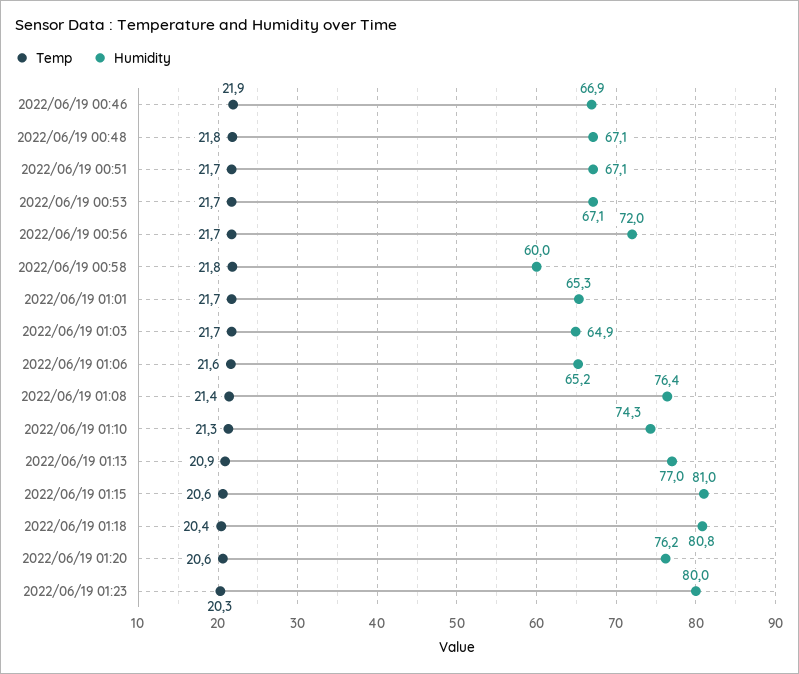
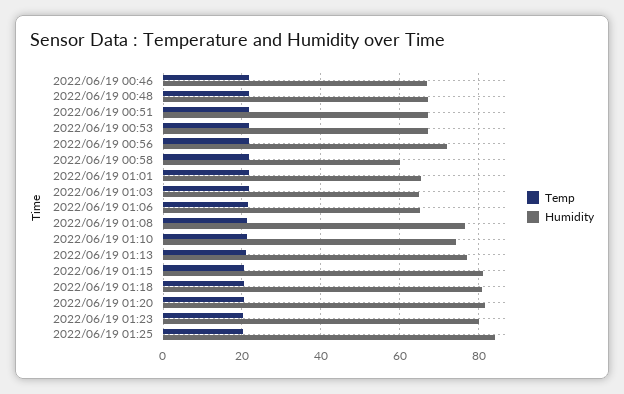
Humidity, 2022/06/19 01:20: 76.2 -> 82
Temp, 2022/06/19 01:25: none -> 20
Humidity, 2022/06/19 01:25: none -> 84

